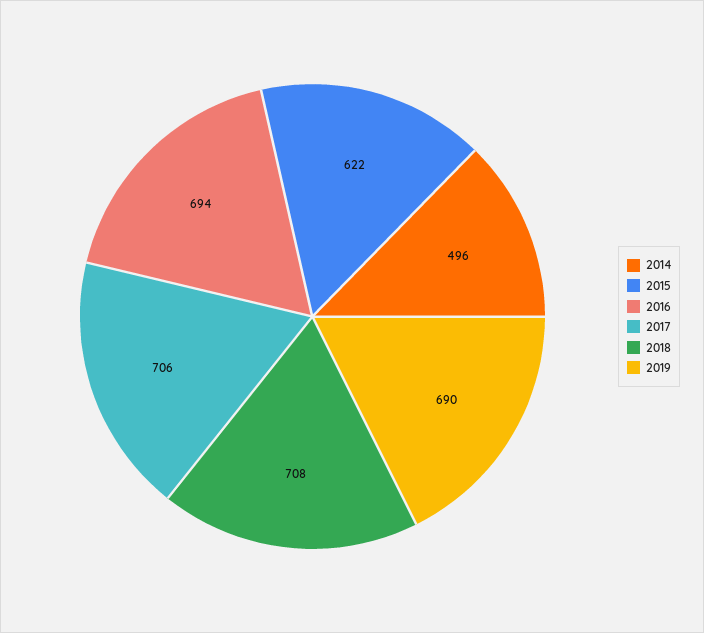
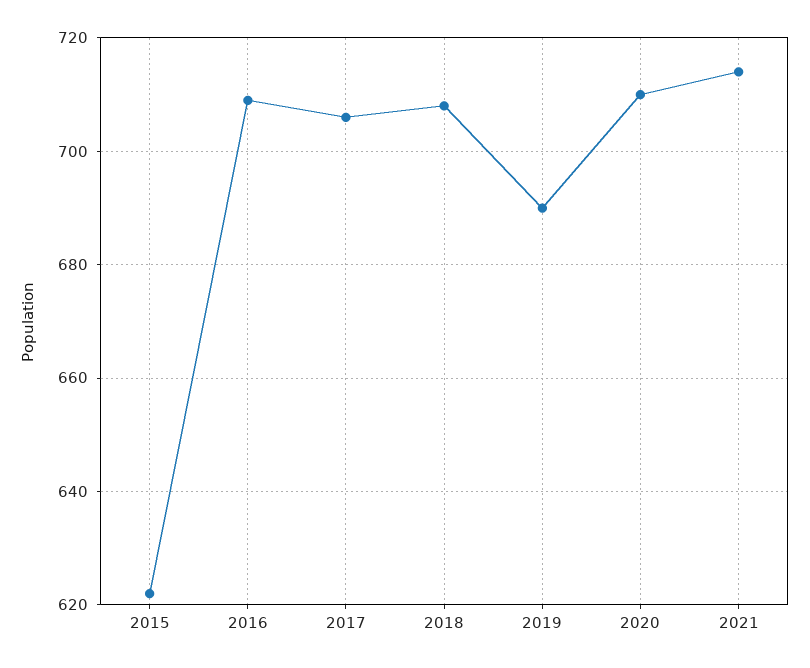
2014: 496 -> none
2016: 694 -> 710
2020: none -> 710
2021: none -> 715

